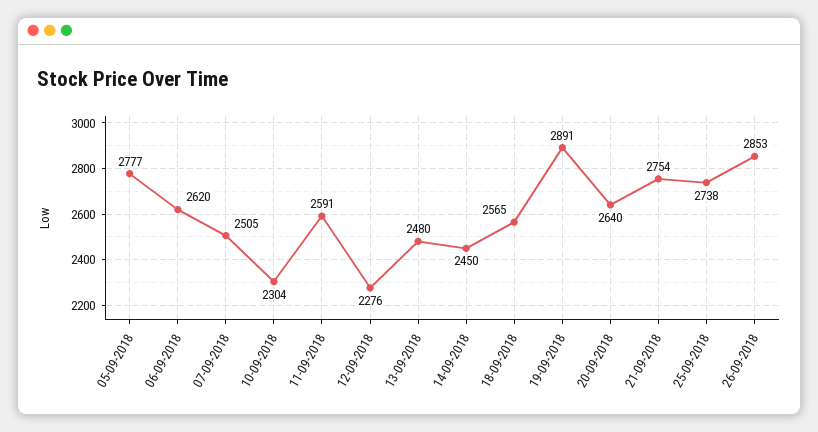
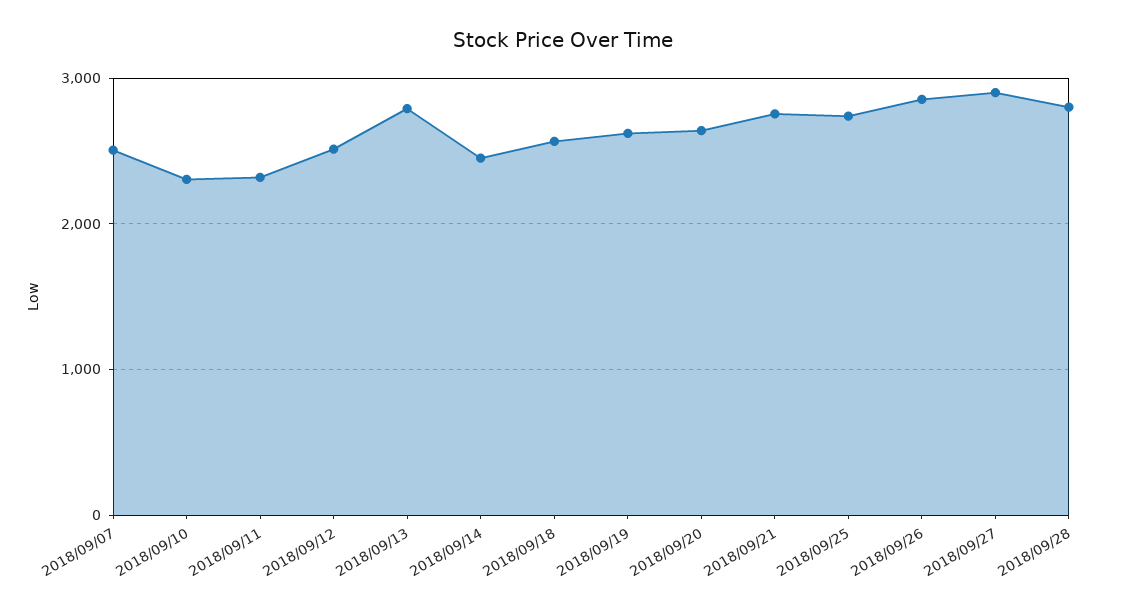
05-09-2018: 2777 -> none
06-09-2018: 2620 -> none
11-09-2018: 2591 -> 2300
12-09-2018: 2276 -> 2500
13-09-2018: 2480 -> 2800
19-09-2018: 2891 -> 2600
2018/09/27: none -> 2900
2018/09/28: none -> 2800

